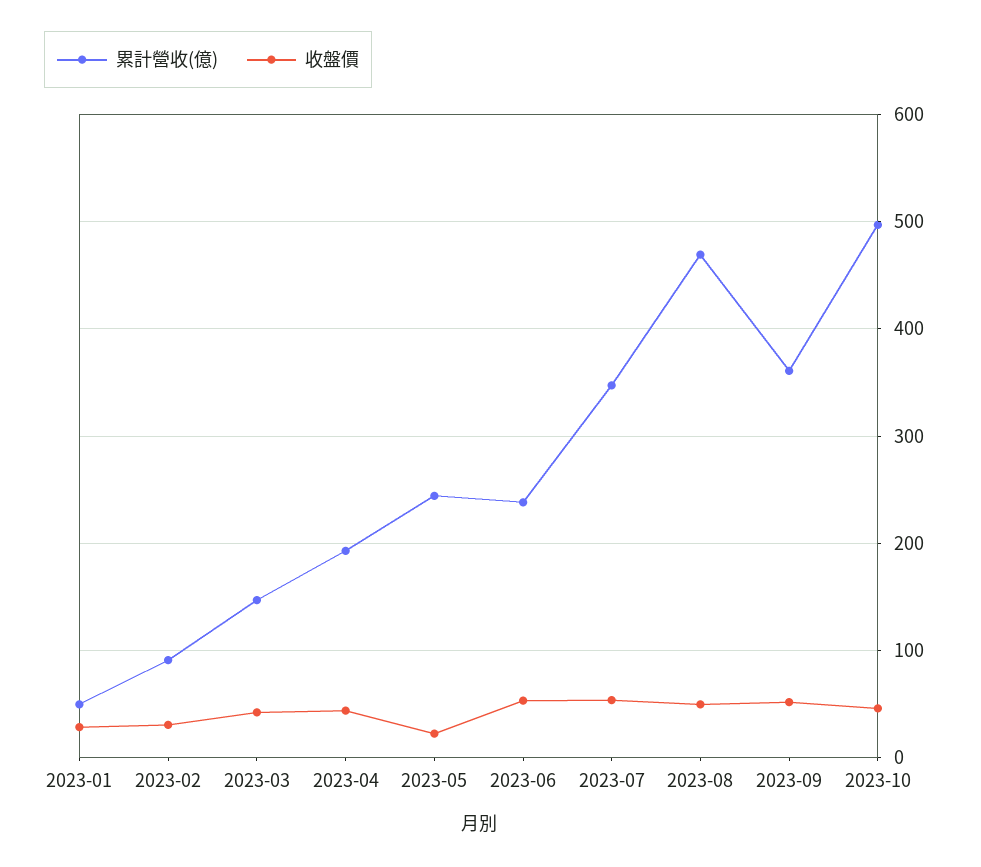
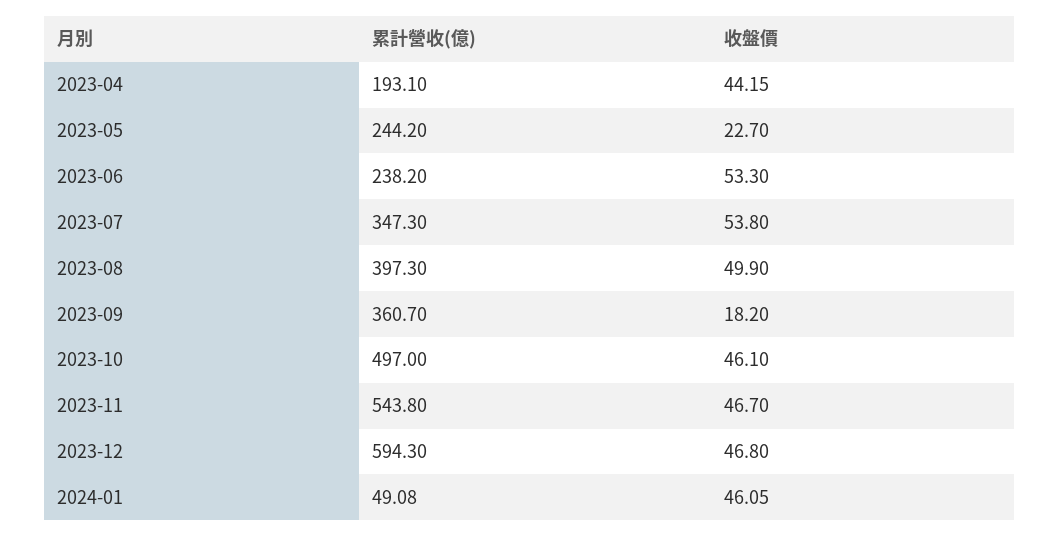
累計營收(億), 2023-01: 50 -> none
收盤價, 2023-01: 30 -> none
累計營收(億), 2023-02: 90 -> none
收盤價, 2023-02: 30 -> none
累計營收(億), 2023-03: 150 -> none
收盤價, 2023-03: 40 -> none
累計營收(億), 2023-08: 470 -> 397.3
收盤價, 2023-09: 50 -> 18.2
累計營收(億), 2023-11: none -> 543.8
收盤價, 2023-11: none -> 46.7
累計營收(億), 2023-12: none -> 594.3
收盤價, 2023-12: none -> 46.8
累計營收(億), 2024-01: none -> 49.08
收盤價, 2024-01: none -> 46.05

